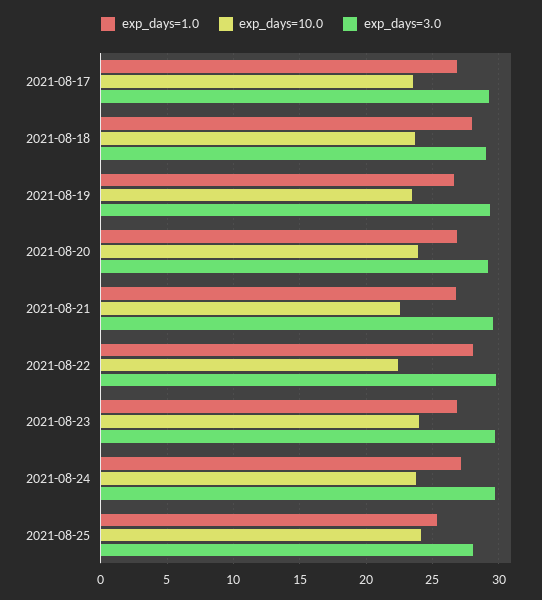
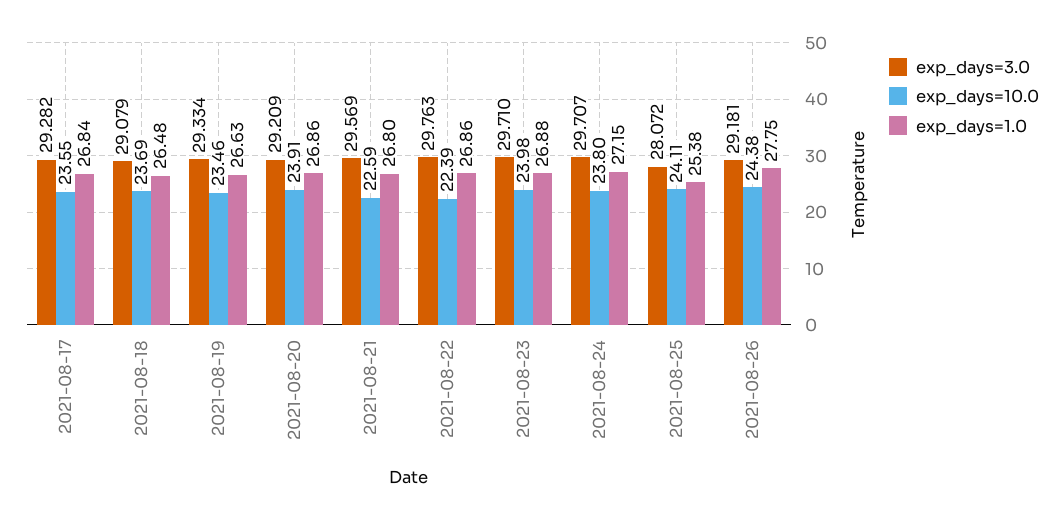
exp_days=1.0, 2021-08-18: 28 -> 26.48
exp_days=1.0, 2021-08-22: 28 -> 26.86
exp_days=3.0, 2021-08-26: none -> 29.181
exp_days=10.0, 2021-08-26: none -> 24.38
exp_days=1.0, 2021-08-26: none -> 27.75

